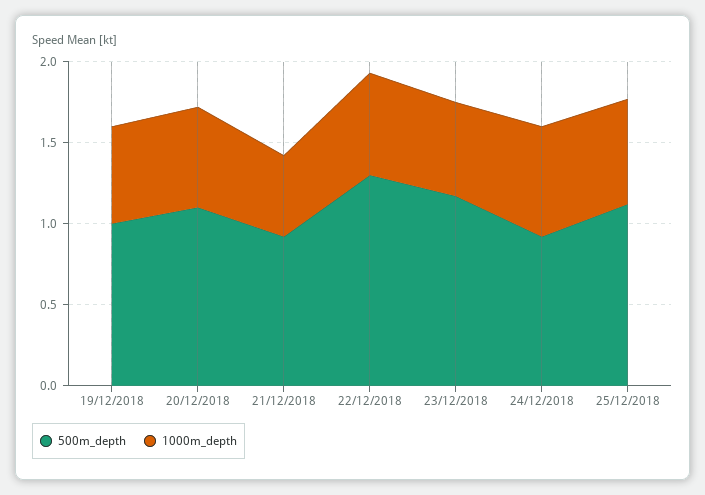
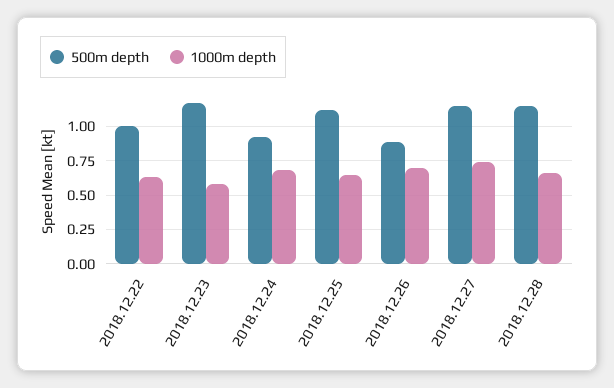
500m_depth, 19/12/2018: 1 -> none
1000m_depth, 19/12/2018: 0.6 -> none
500m_depth, 20/12/2018: 1.1 -> none
1000m_depth, 20/12/2018: 0.6 -> none
500m_depth, 21/12/2018: 0.9 -> none
1000m_depth, 21/12/2018: 0.5 -> none
500m_depth, 22/12/2018: 1.3 -> 1
500m_depth, 2018.12.26: none -> 0.9
1000m_depth, 2018.12.26: none -> 0.7
500m_depth, 2018.12.27: none -> 1.15
1000m_depth, 2018.12.27: none -> 0.75
500m_depth, 2018.12.28: none -> 1.15
1000m_depth, 2018.12.28: none -> 0.65

